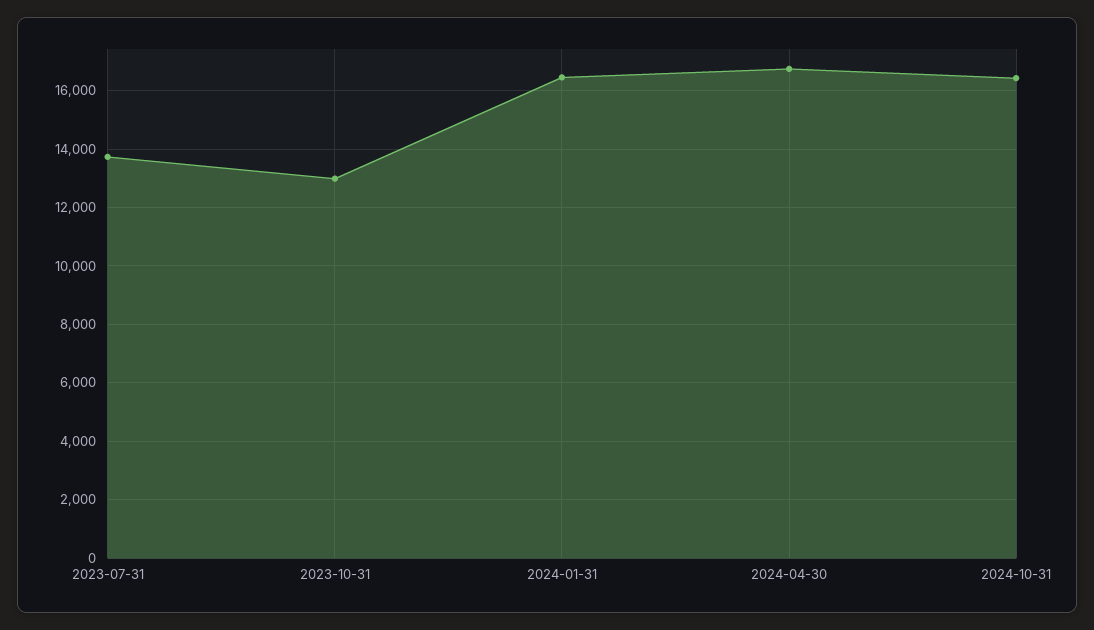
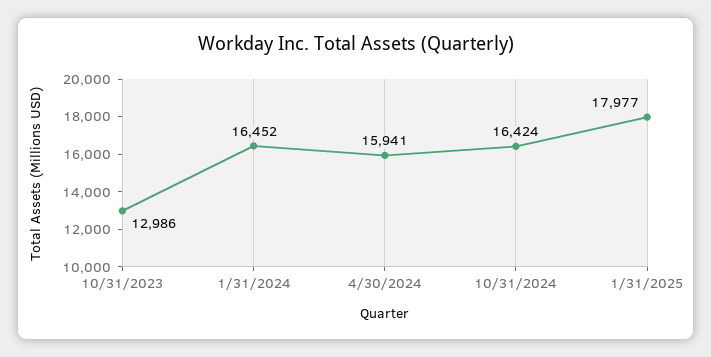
2023-07-31: 13750 -> none
2024-04-30: 16750 -> 15941
1/31/2025: none -> 17977

